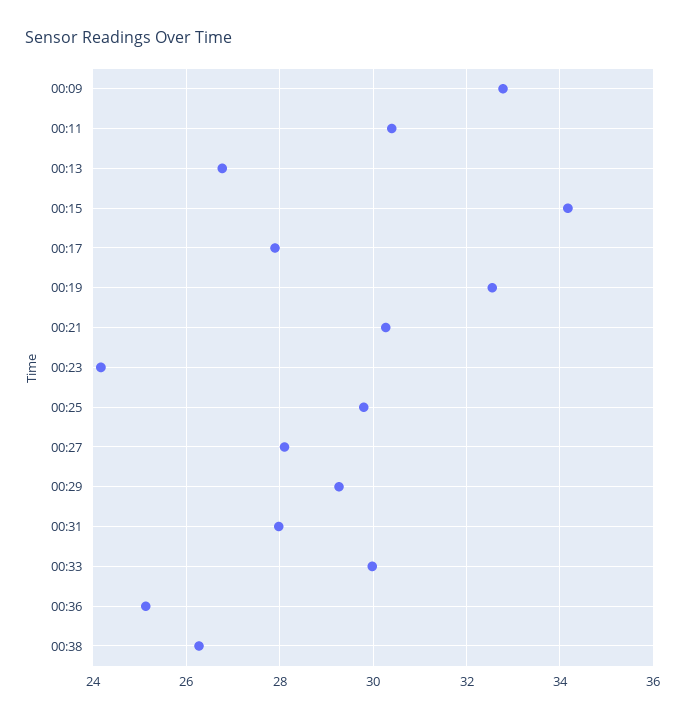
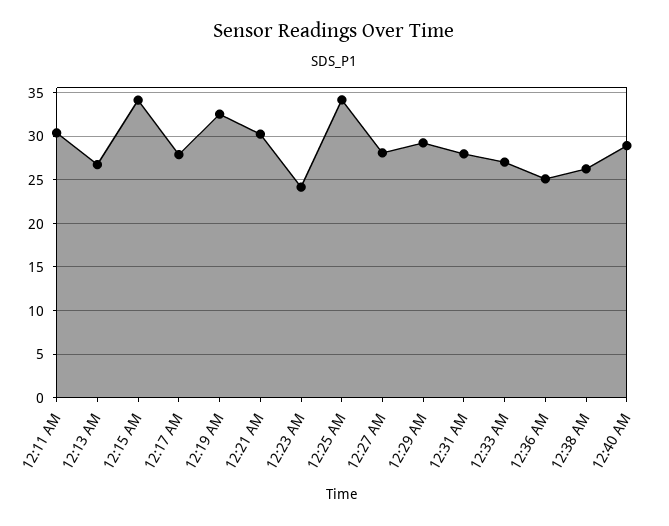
00:09: 32.8 -> none
00:25: 29.8 -> 34
00:33: 30 -> 27
12:40 AM: none -> 29

